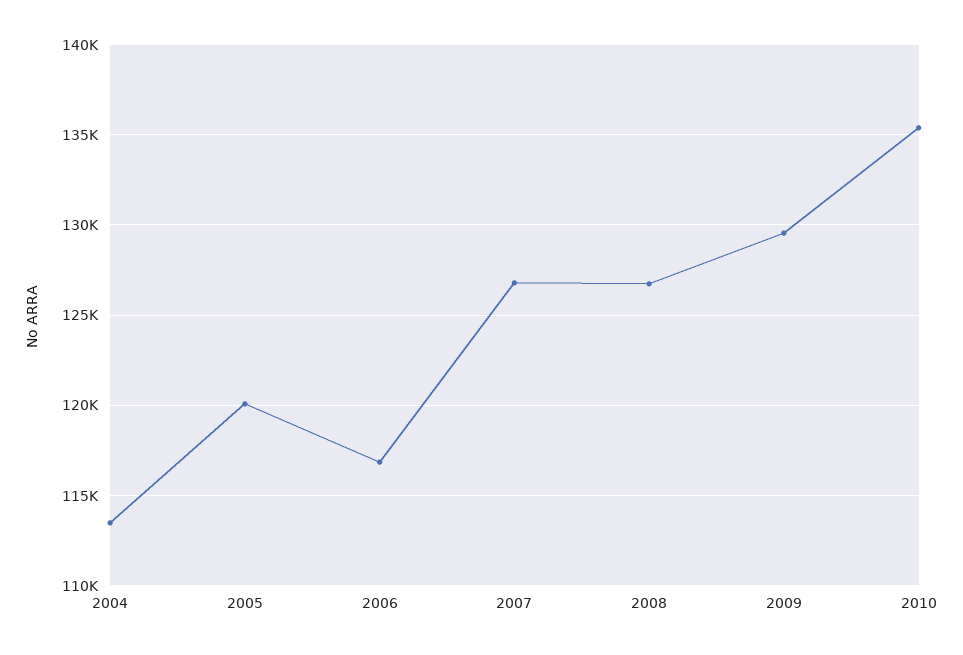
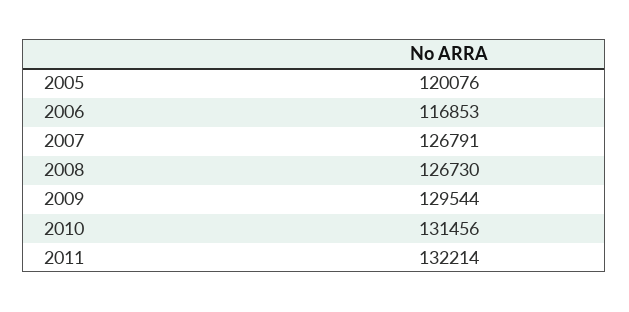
2004: 113500 -> none
2010: 135500 -> 131456
2011: none -> 132214

